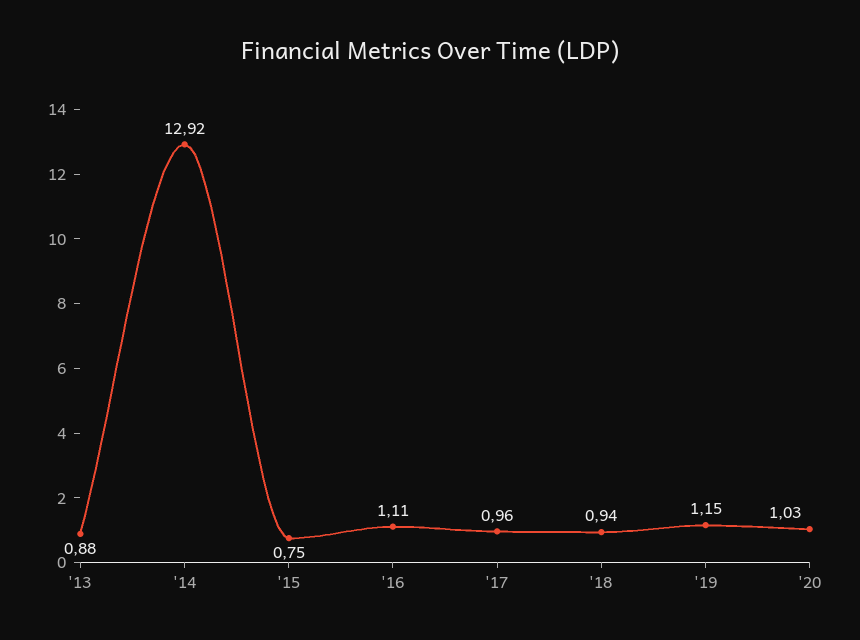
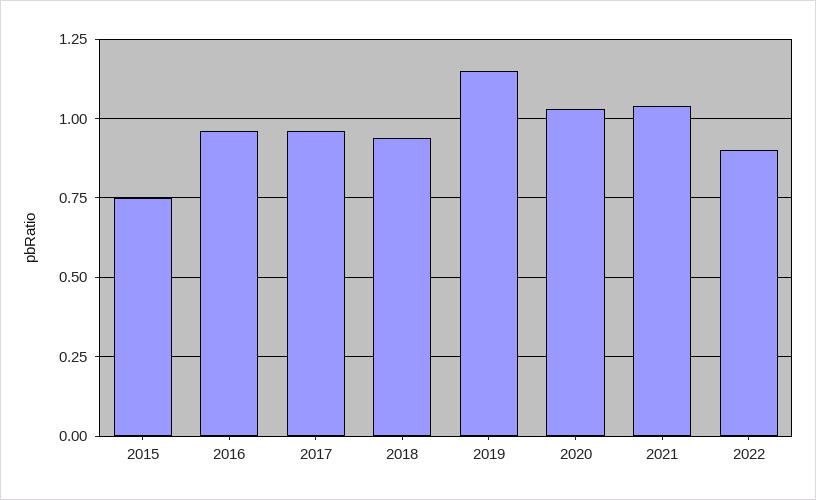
'13: 0.88 -> none
'14: 12.92 -> none
'16: 1.11 -> 0.95
2021: none -> 1.05
2022: none -> 0.9

